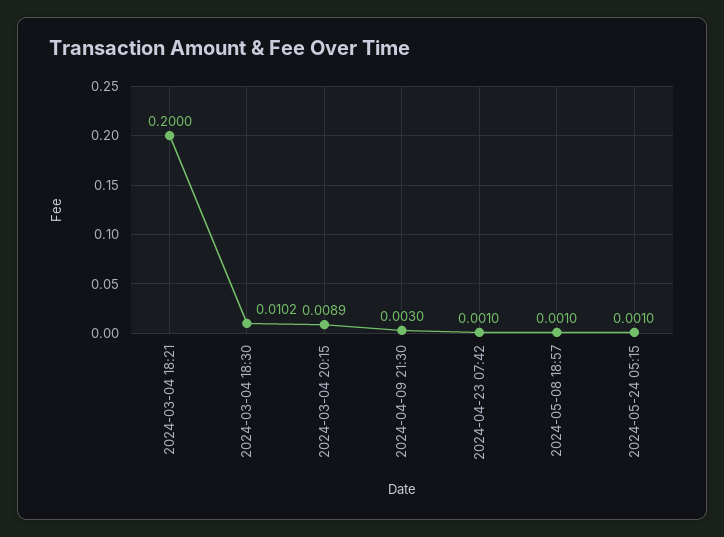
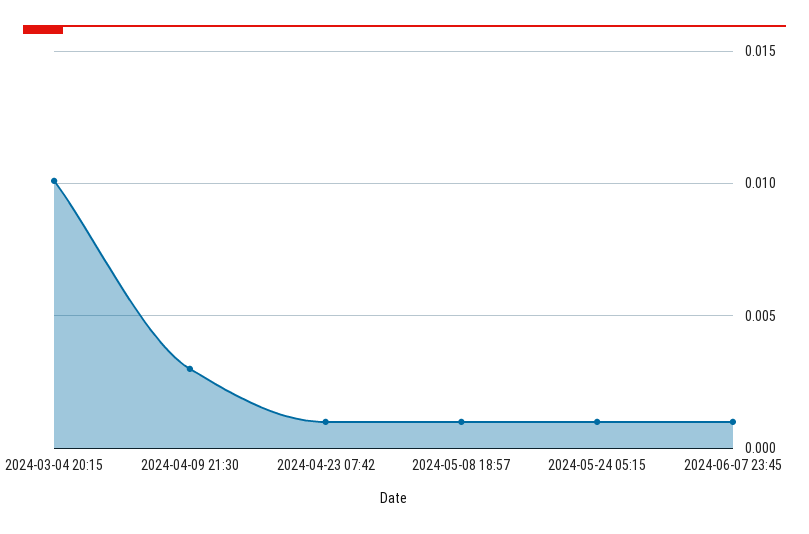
2024-03-04 18:21: 0.2 -> none
2024-03-04 18:30: 0.0102 -> none
2024-03-04 20:15: 0.0089 -> 0.01
2024-06-07 23:45: none -> 0.001

